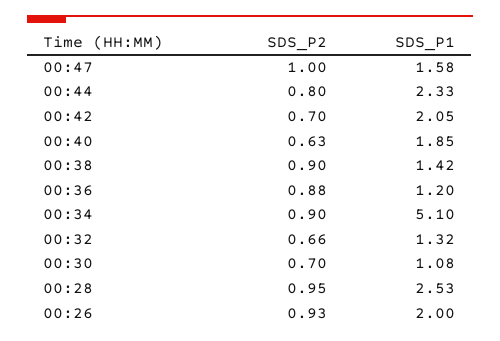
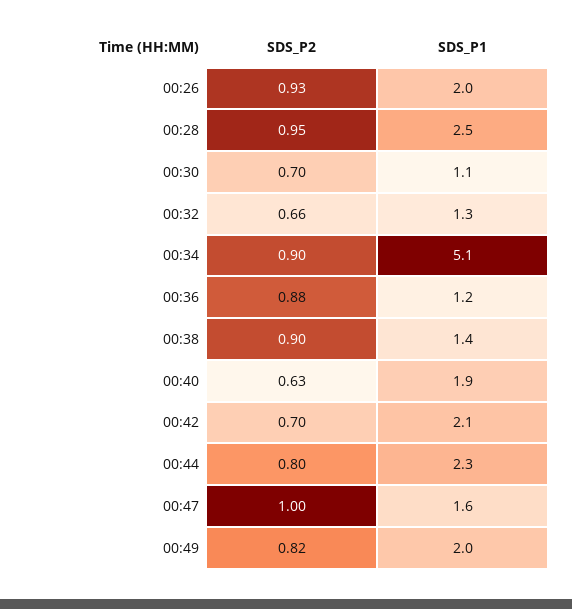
SDS_P2, 00:49: none -> 0.82
SDS_P1, 00:49: none -> 2

